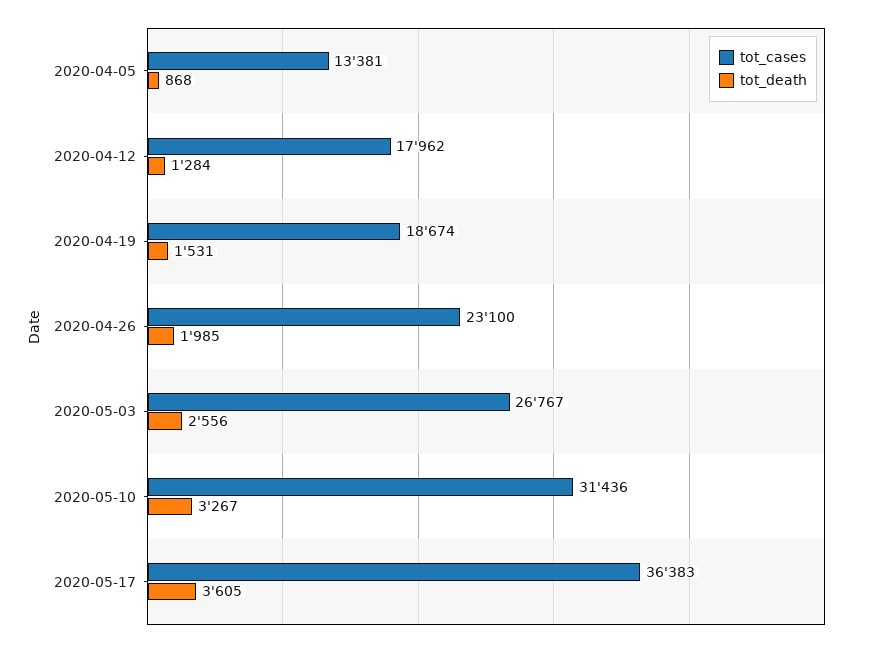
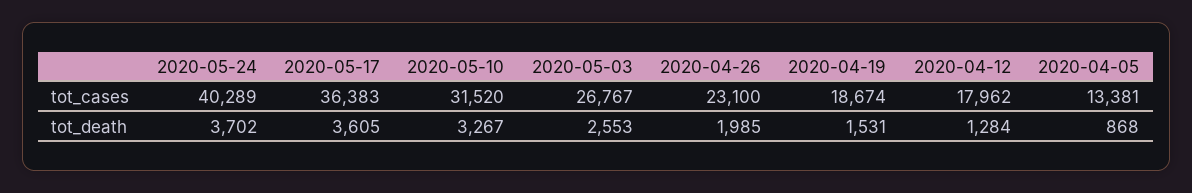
tot_death, 2020-05-03: 2556 -> 2553
tot_cases, 2020-05-10: 31436 -> 31520
tot_cases, 2020-05-24: none -> 40289
tot_death, 2020-05-24: none -> 3702

